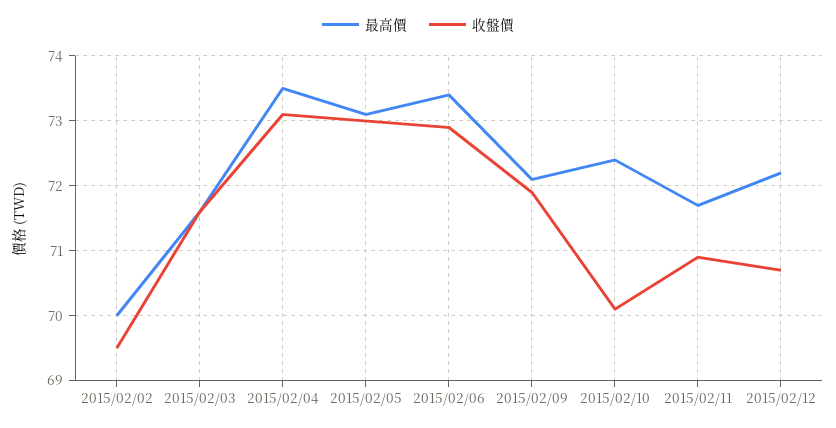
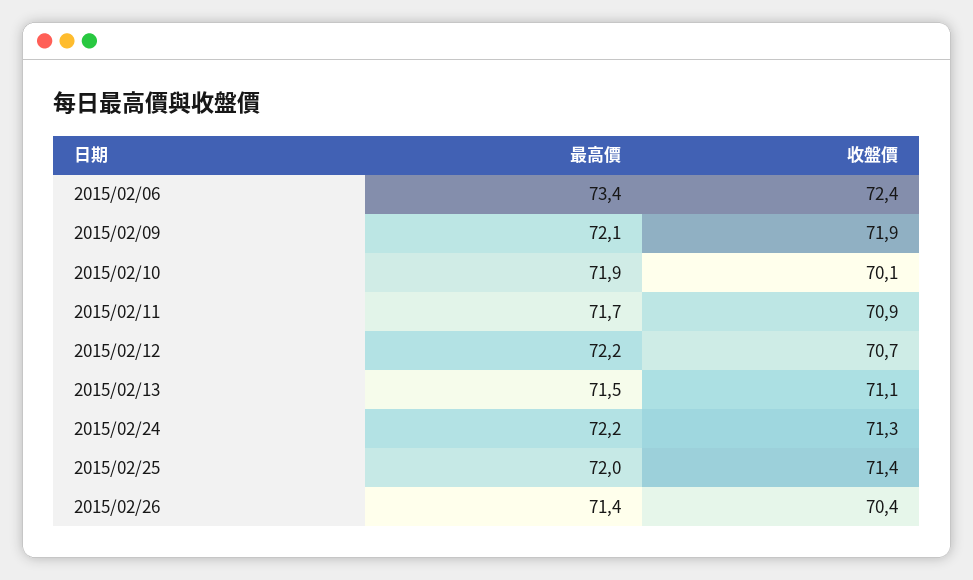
最高價, 2015/02/02: 70 -> none
收盤價, 2015/02/02: 69.5 -> none
最高價, 2015/02/03: 71.6 -> none
收盤價, 2015/02/03: 71.6 -> none
最高價, 2015/02/04: 73.5 -> none
收盤價, 2015/02/04: 73.1 -> none
最高價, 2015/02/05: 73.1 -> none
收盤價, 2015/02/05: 73 -> none
收盤價, 2015/02/06: 72.9 -> 72.4
最高價, 2015/02/10: 72.4 -> 71.9
最高價, 2015/02/13: none -> 71.5
收盤價, 2015/02/13: none -> 71.1
最高價, 2015/02/24: none -> 72.2
收盤價, 2015/02/24: none -> 71.3
最高價, 2015/02/25: none -> 72
收盤價, 2015/02/25: none -> 71.4
最高價, 2015/02/26: none -> 71.4
收盤價, 2015/02/26: none -> 70.4

